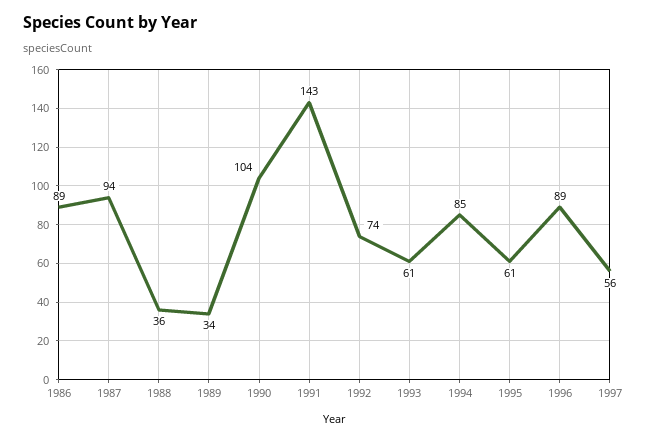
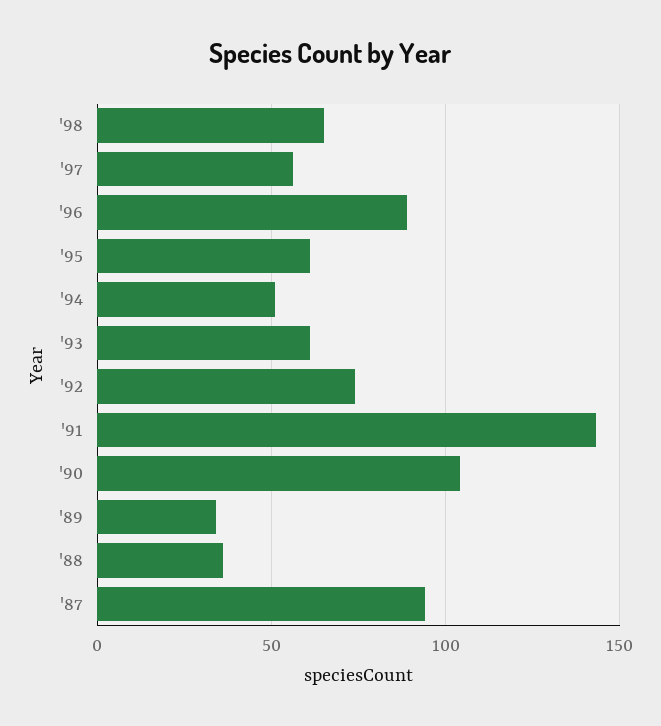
1986: 89 -> none
1994: 85 -> 50
'98: none -> 65

